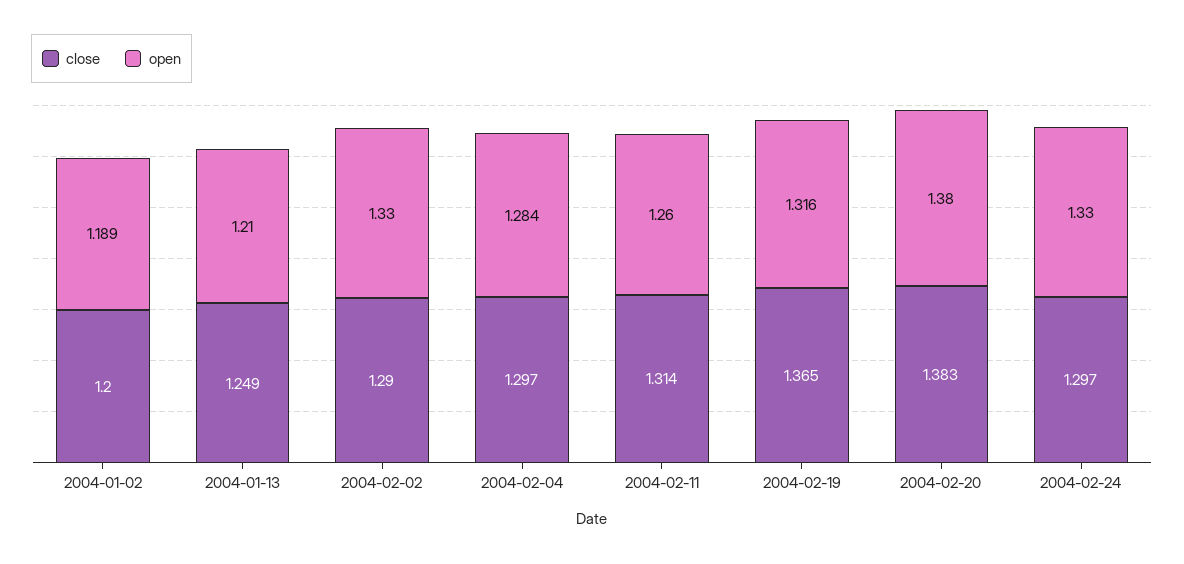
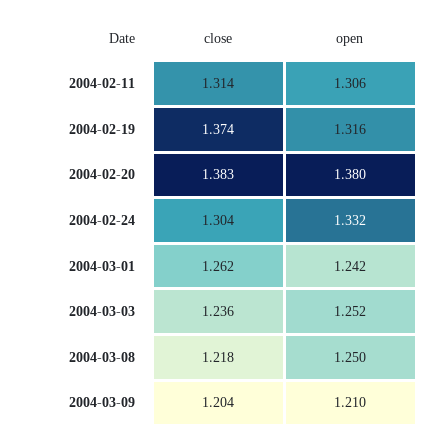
close, 2004-01-02: 1.2 -> none
open, 2004-01-02: 1.189 -> none
close, 2004-01-13: 1.249 -> none
open, 2004-01-13: 1.21 -> none
close, 2004-02-02: 1.29 -> none
open, 2004-02-02: 1.33 -> none
close, 2004-02-04: 1.297 -> none
open, 2004-02-04: 1.284 -> none
open, 2004-02-11: 1.26 -> 1.306
close, 2004-02-19: 1.365 -> 1.374
close, 2004-02-24: 1.297 -> 1.304
open, 2004-02-24: 1.33 -> 1.332
close, 2004-03-01: none -> 1.262
open, 2004-03-01: none -> 1.242
close, 2004-03-03: none -> 1.236
open, 2004-03-03: none -> 1.252
close, 2004-03-08: none -> 1.218
open, 2004-03-08: none -> 1.25
close, 2004-03-09: none -> 1.204
open, 2004-03-09: none -> 1.21

